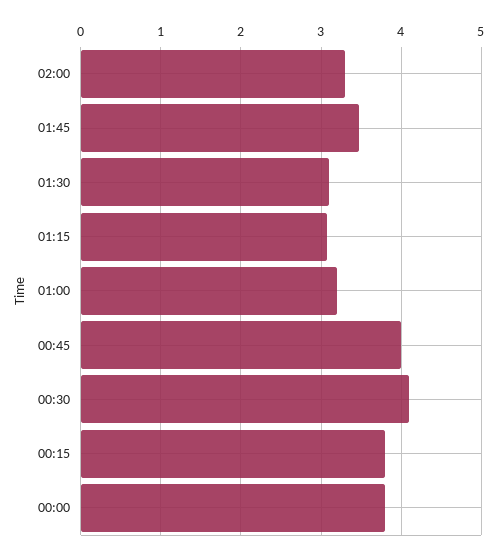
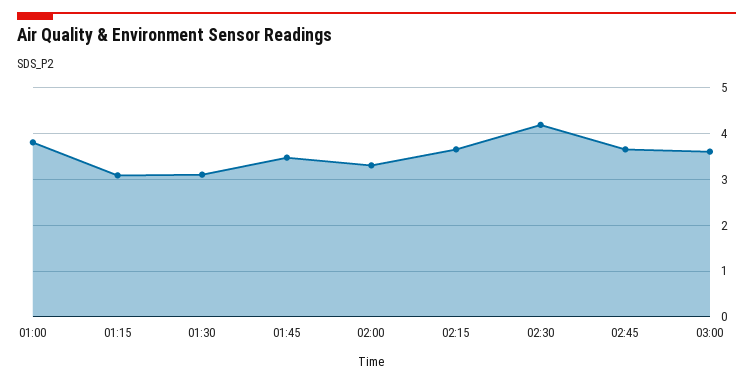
01:00: 3.2 -> 3.8
00:45: 4 -> none
00:30: 4.1 -> none
00:15: 3.8 -> none
00:00: 3.8 -> none
02:15: none -> 3.6
02:30: none -> 4.2
02:45: none -> 3.6
03:00: none -> 3.6

